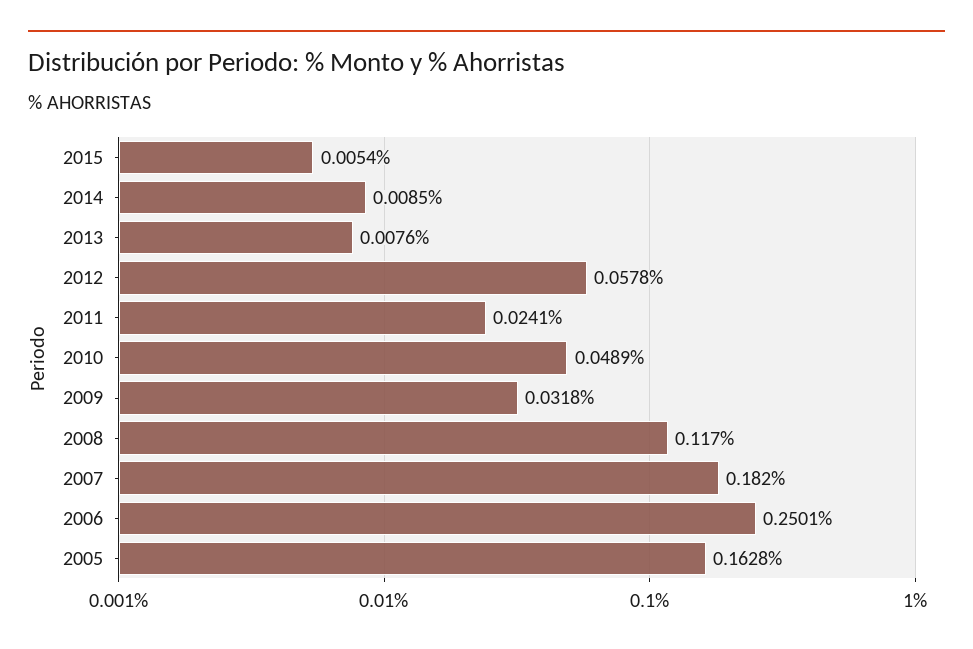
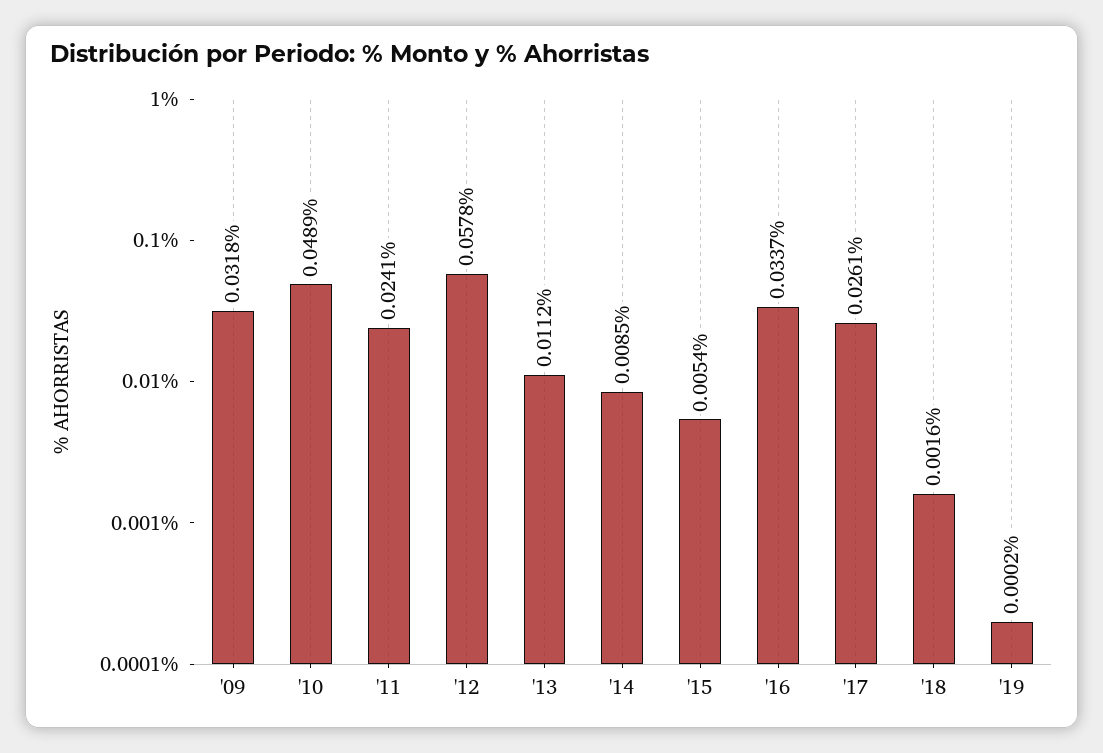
2013: 0.0076 -> 0.0112
2008: 0.117 -> none
2007: 0.182 -> none
2006: 0.2501 -> none
2005: 0.1628 -> none
'16: none -> 0.0337
'17: none -> 0.0261
'18: none -> 0.0016
'19: none -> 0.0002

